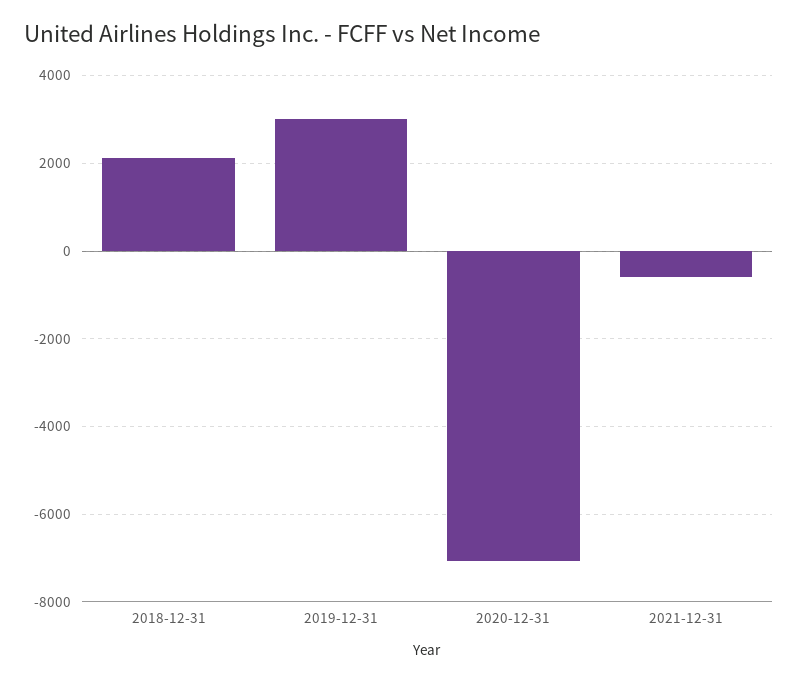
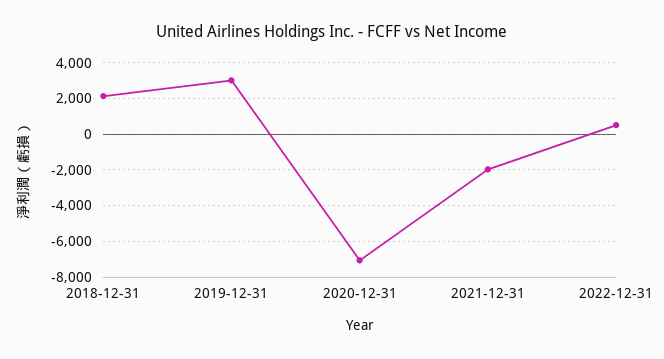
2021-12-31: -600 -> -2000
2022-12-31: none -> 500

